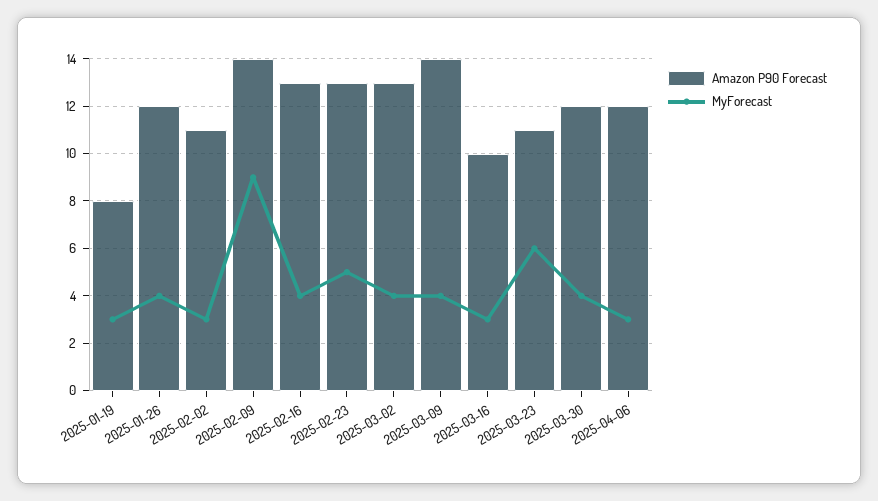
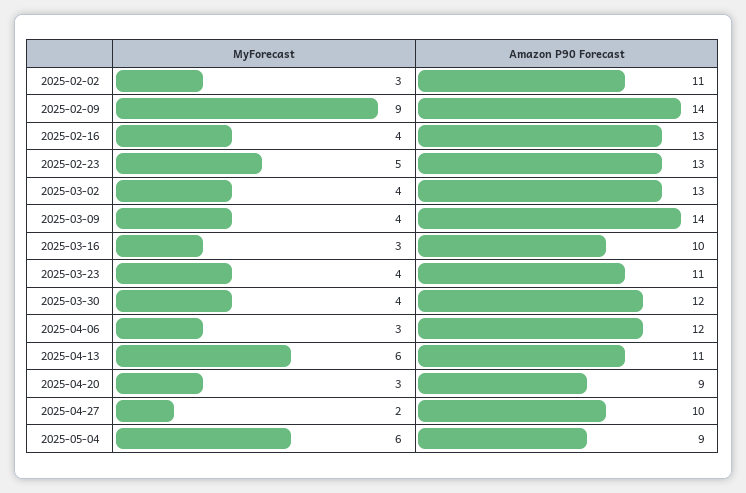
Amazon P90 Forecast, 2025-01-19: 8 -> none
MyForecast, 2025-01-19: 3 -> none
Amazon P90 Forecast, 2025-01-26: 12 -> none
MyForecast, 2025-01-26: 4 -> none
MyForecast, 2025-03-23: 6 -> 4
MyForecast, 2025-04-13: none -> 6
Amazon P90 Forecast, 2025-04-13: none -> 11
MyForecast, 2025-04-20: none -> 3
Amazon P90 Forecast, 2025-04-20: none -> 9
MyForecast, 2025-04-27: none -> 2
Amazon P90 Forecast, 2025-04-27: none -> 10
MyForecast, 2025-05-04: none -> 6
Amazon P90 Forecast, 2025-05-04: none -> 9

